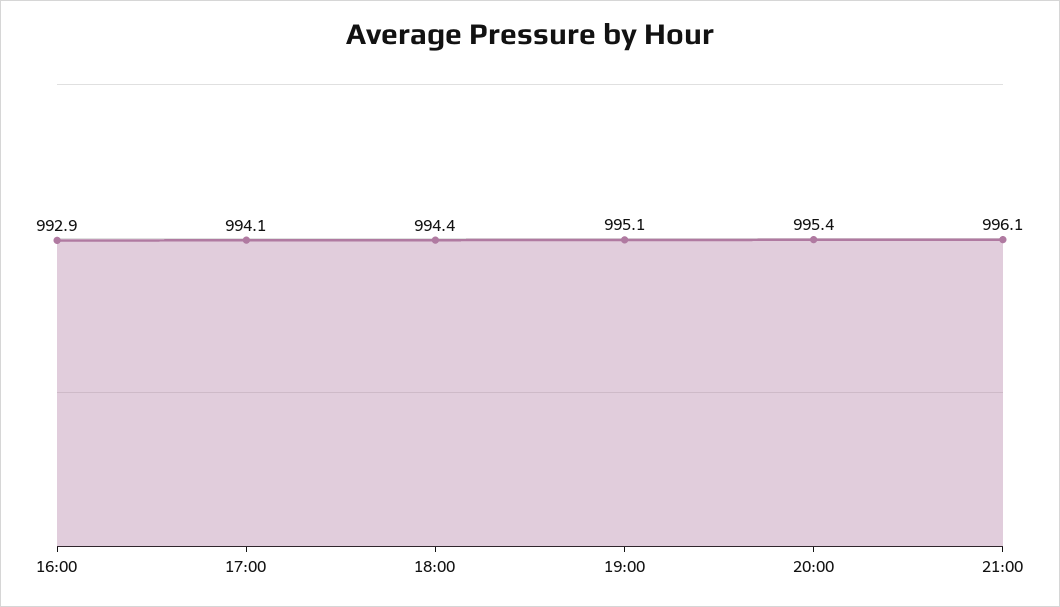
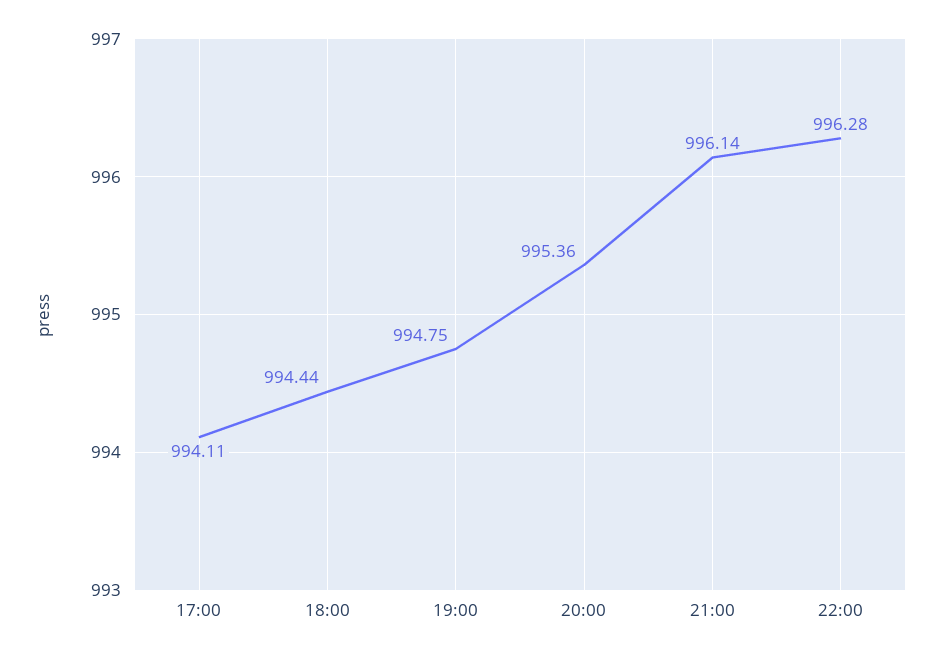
16:00: 992.9 -> none
19:00: 995.1 -> 994.75
22:00: none -> 996.28

